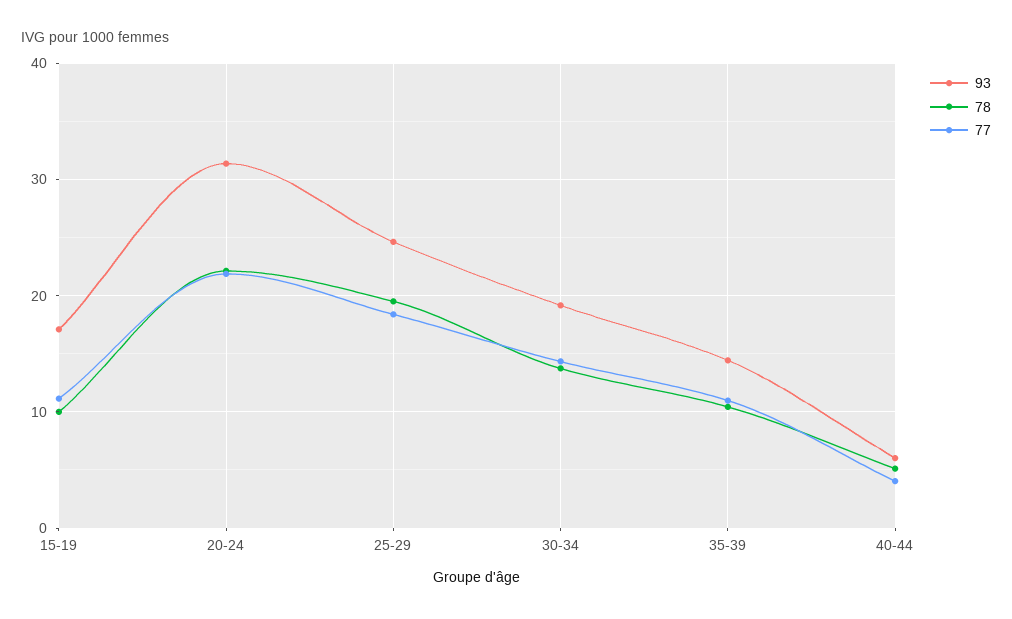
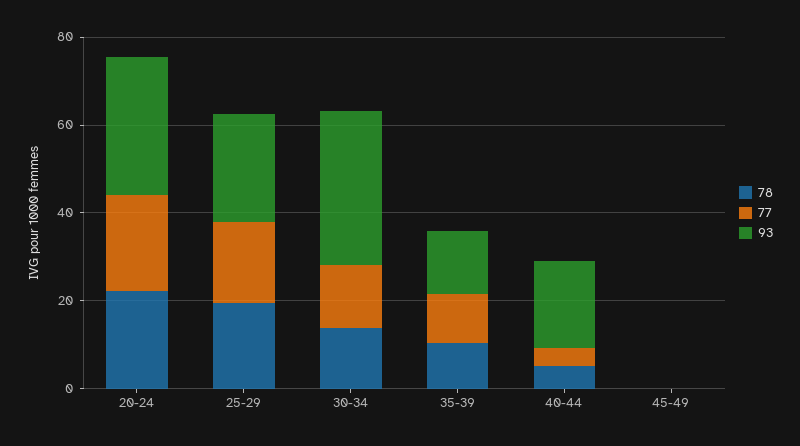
93, 15-19: 17 -> none
78, 15-19: 10 -> none
77, 15-19: 11 -> none
93, 30-34: 19 -> 35
93, 40-44: 6 -> 20
78, 45-49: none -> 0
77, 45-49: none -> 0
93, 45-49: none -> 0

